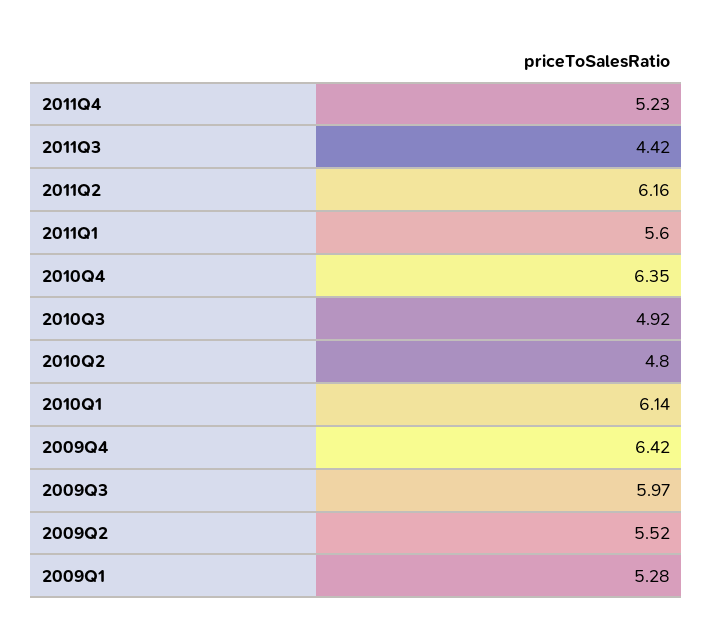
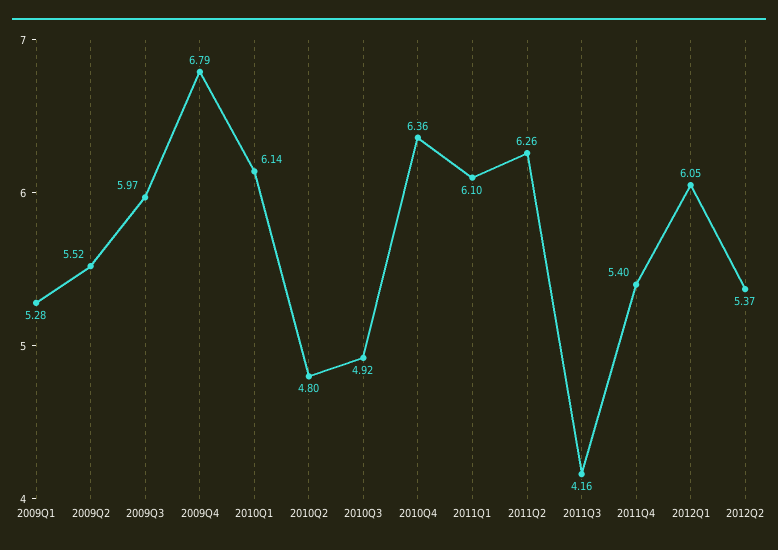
2011Q4: 5.23 -> 5.4
2011Q3: 4.42 -> 4.16
2011Q2: 6.16 -> 6.26
2011Q1: 5.6 -> 6.1
2010Q4: 6.35 -> 6.36
2009Q4: 6.42 -> 6.79
2012Q1: none -> 6.05
2012Q2: none -> 5.37

